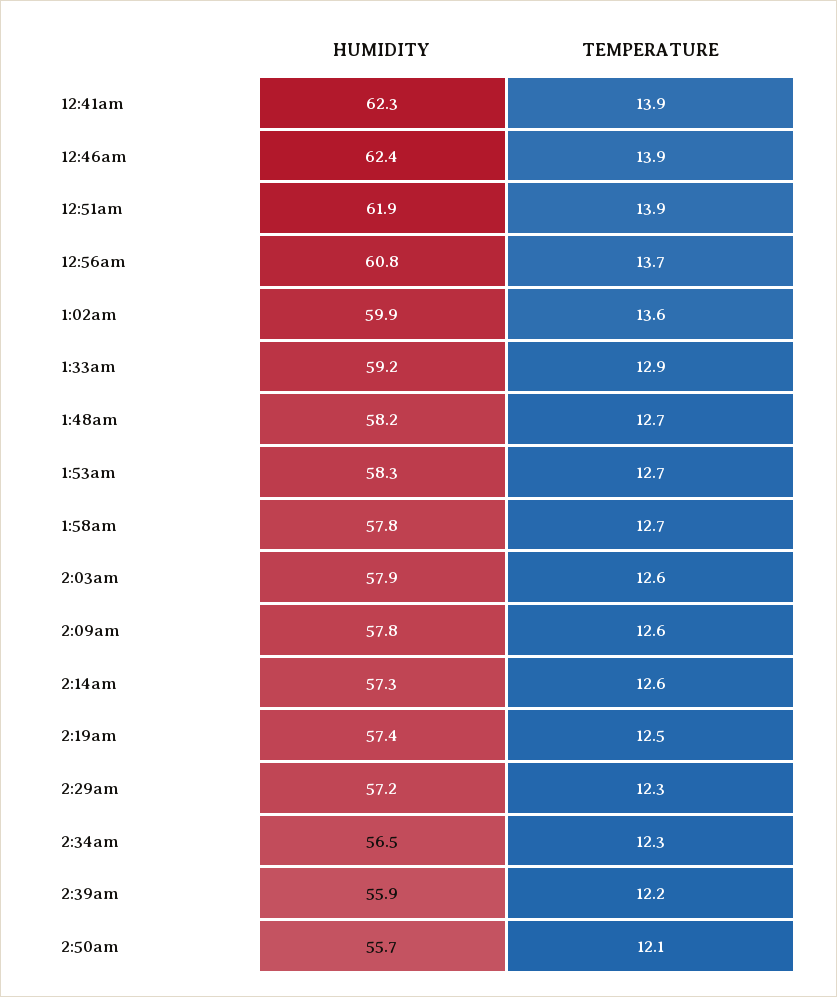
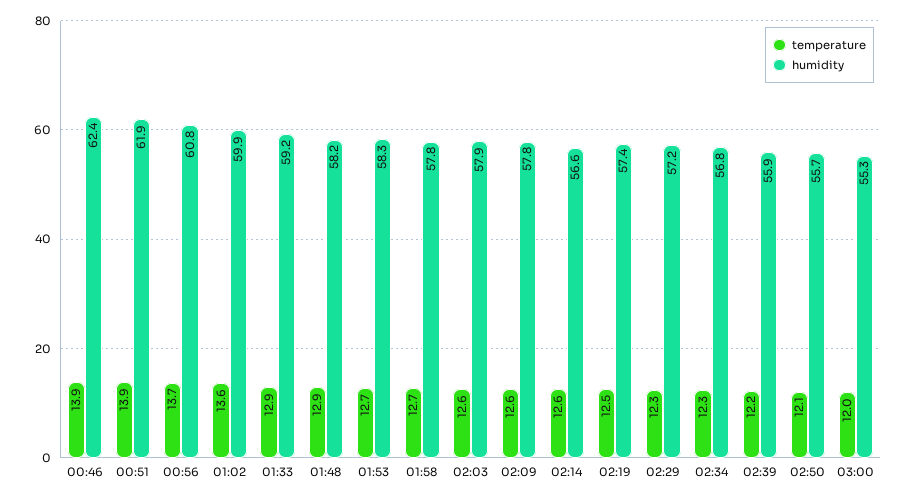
HUMIDITY, 12:41am: 62.3 -> none
TEMPERATURE, 12:41am: 13.9 -> none
TEMPERATURE, 1:48am: 12.7 -> 12.9
HUMIDITY, 2:14am: 57.3 -> 56.6
HUMIDITY, 2:34am: 56.5 -> 56.8
TEMPERATURE, 03:00: none -> 12
HUMIDITY, 03:00: none -> 55.3

